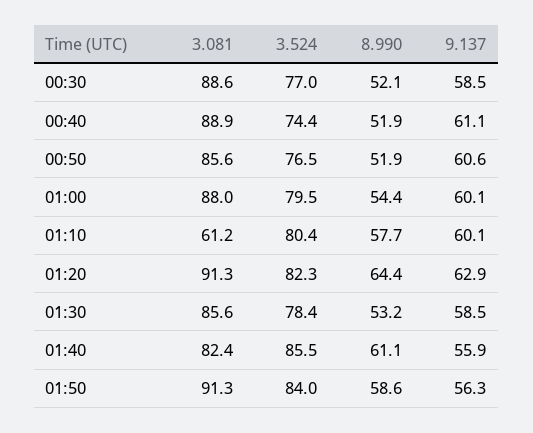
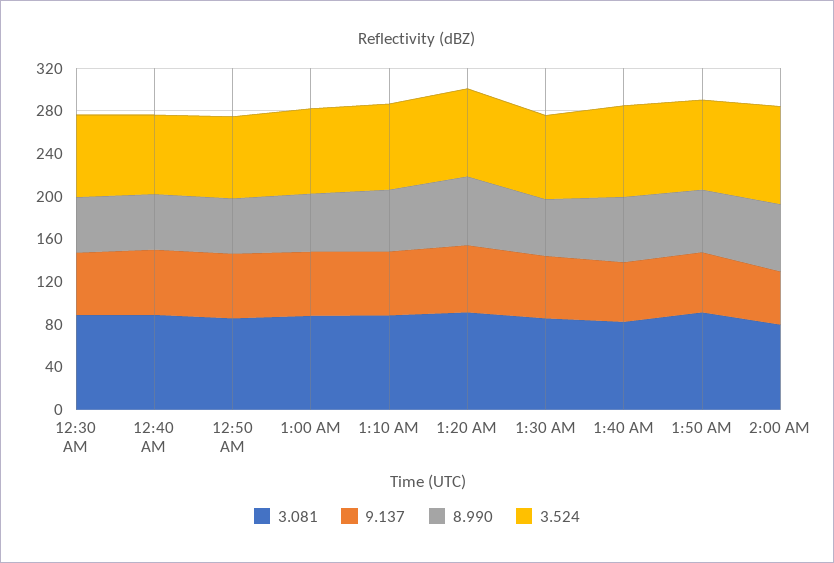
3.081, 01:10: 61.2 -> 90
3.081, 2:00 AM: none -> 80
9.137, 2:00 AM: none -> 50
8.990, 2:00 AM: none -> 60
3.524, 2:00 AM: none -> 90

